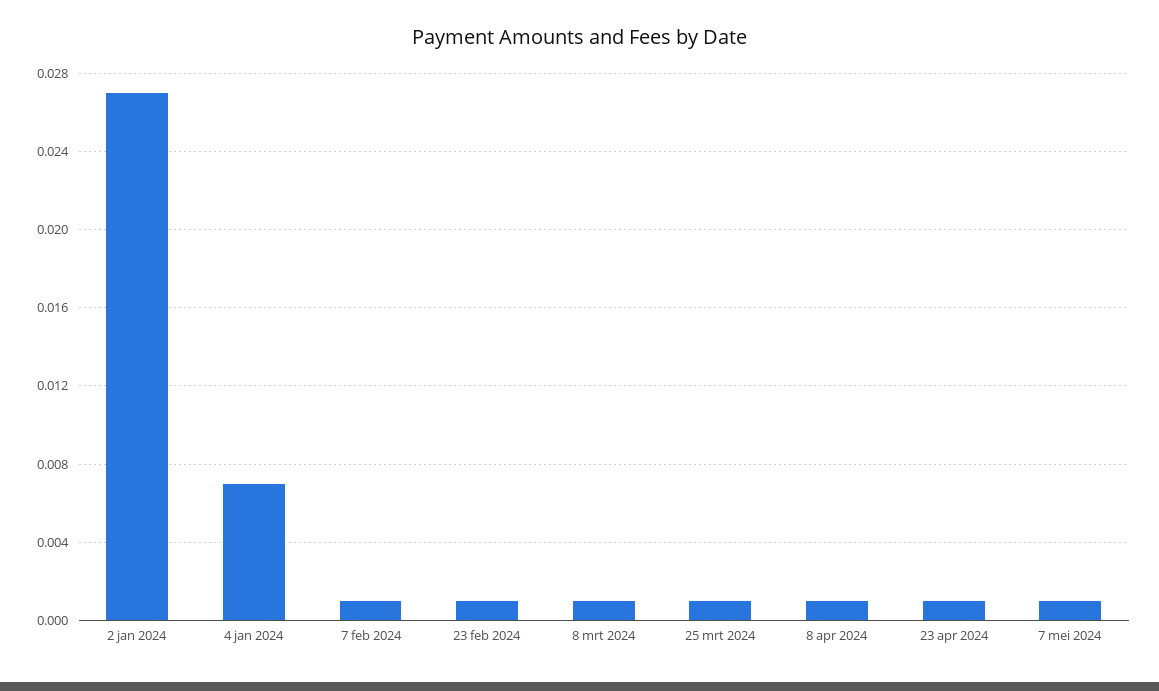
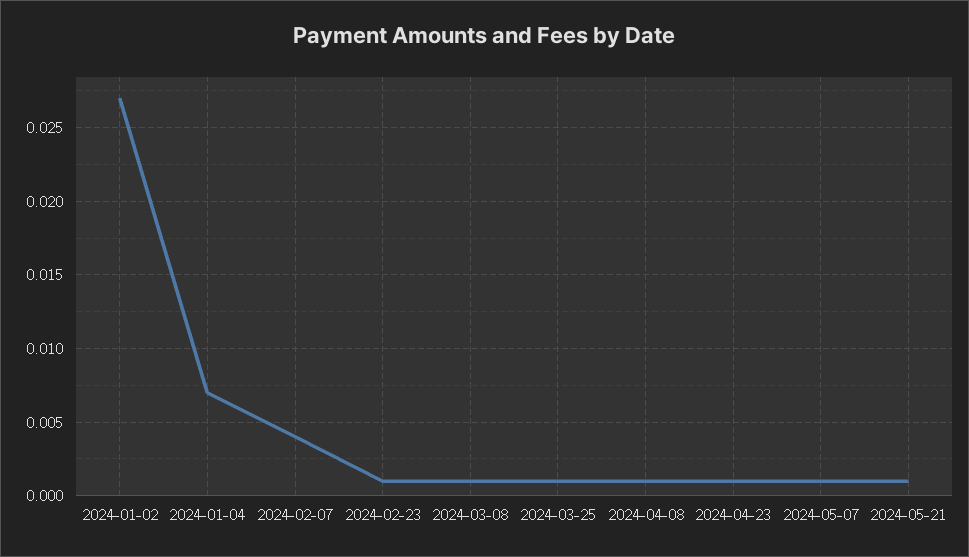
7 feb 2024: 0.001 -> 0.004
2024-05-21: none -> 0.001

